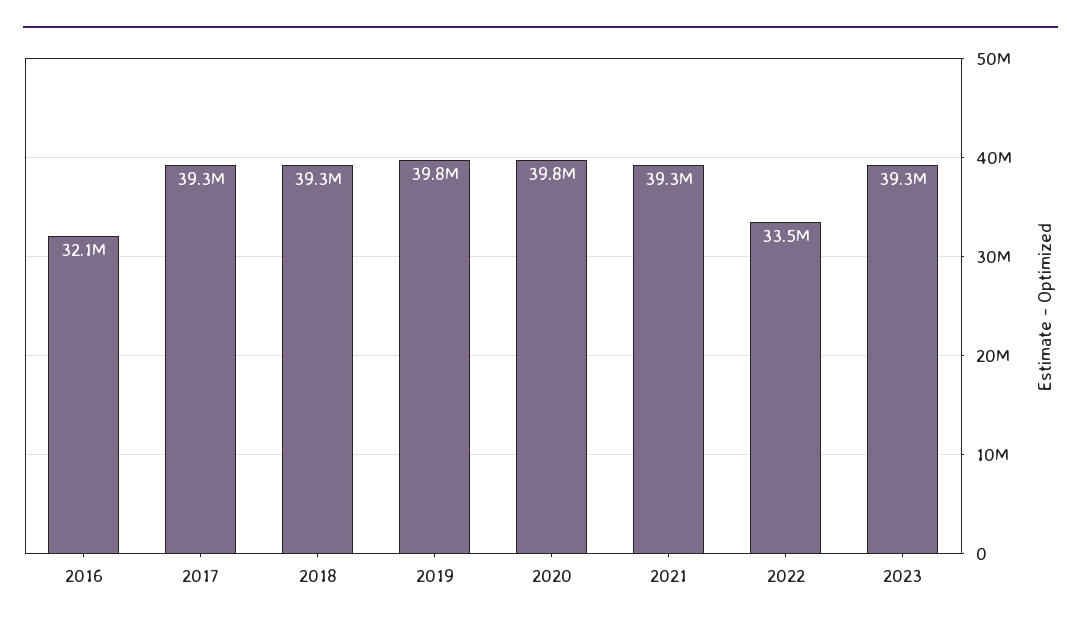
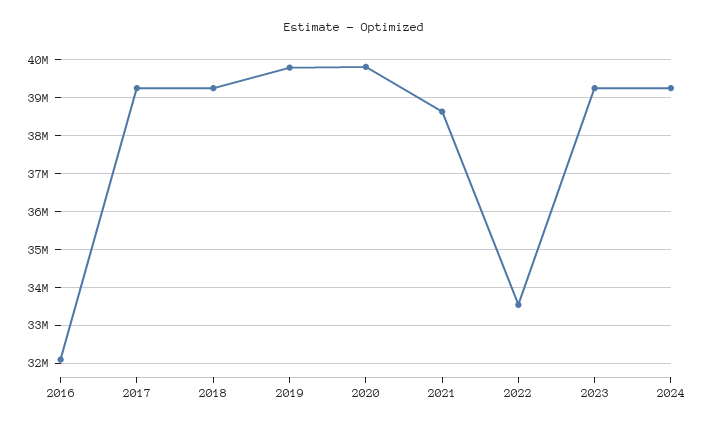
2021: 39300000 -> 38600000
2024: none -> 39200000

